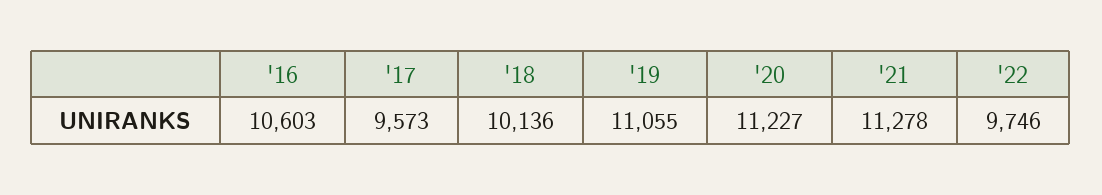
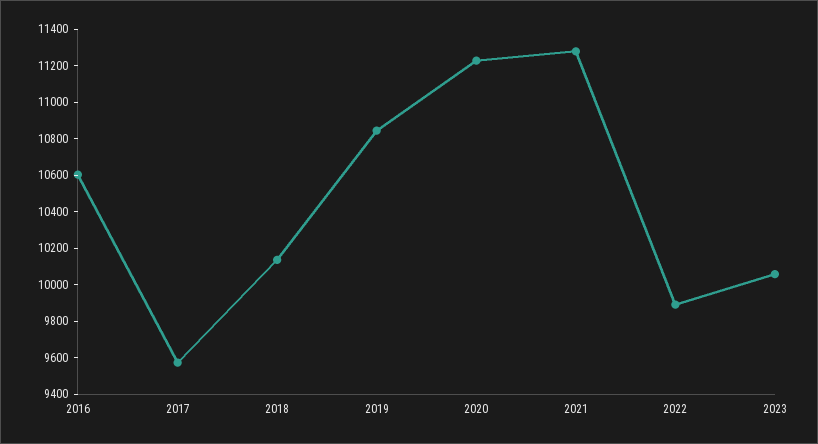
'19: 11055 -> 10850
'22: 9746 -> 9900
2023: none -> 10050

